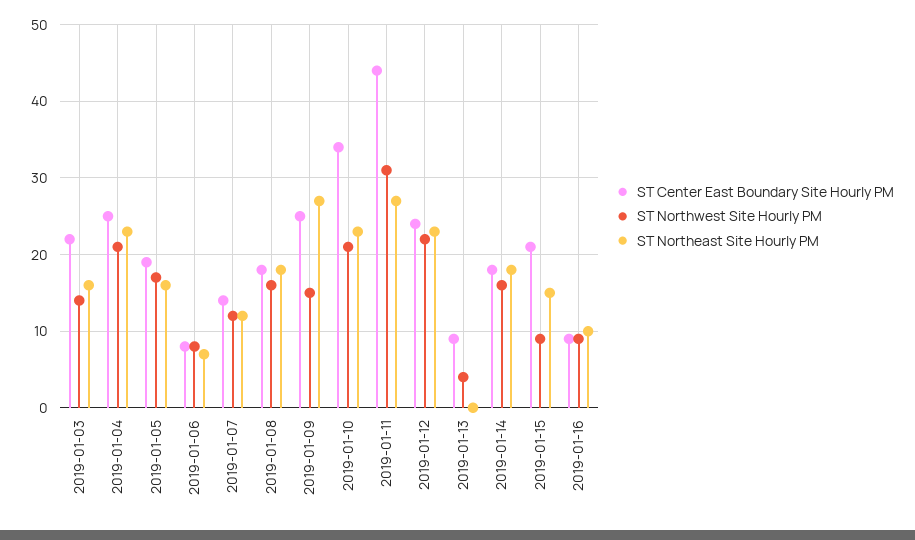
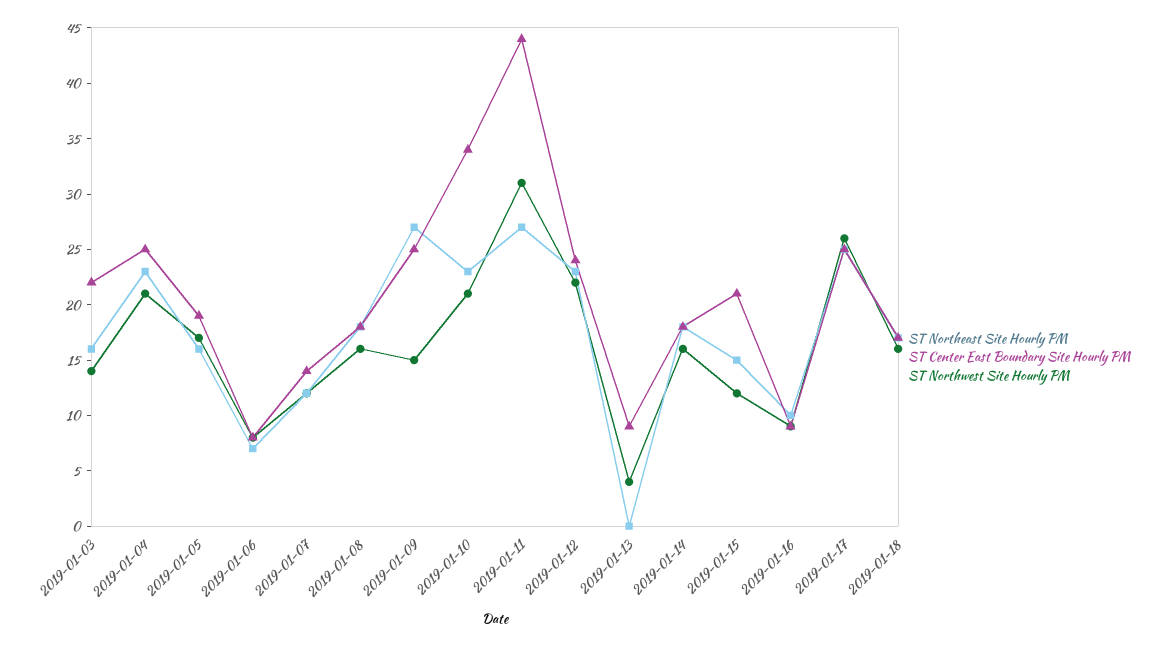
ST Northwest Site Hourly PM, 2019-01-15: 9 -> 12
ST Northeast Site Hourly PM, 2019-01-17: none -> 25
ST Center East Boundary Site Hourly PM, 2019-01-17: none -> 25
ST Northwest Site Hourly PM, 2019-01-17: none -> 26
ST Northeast Site Hourly PM, 2019-01-18: none -> 17
ST Center East Boundary Site Hourly PM, 2019-01-18: none -> 17
ST Northwest Site Hourly PM, 2019-01-18: none -> 16

